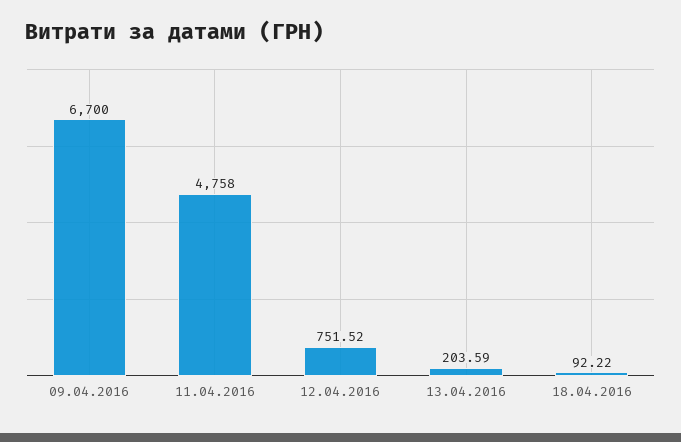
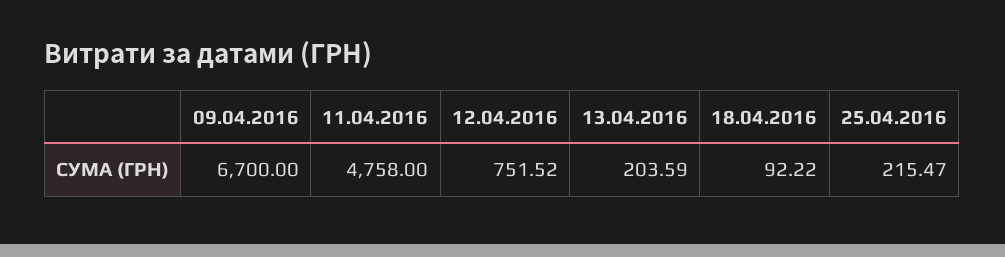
25.04.2016: none -> 215.47

